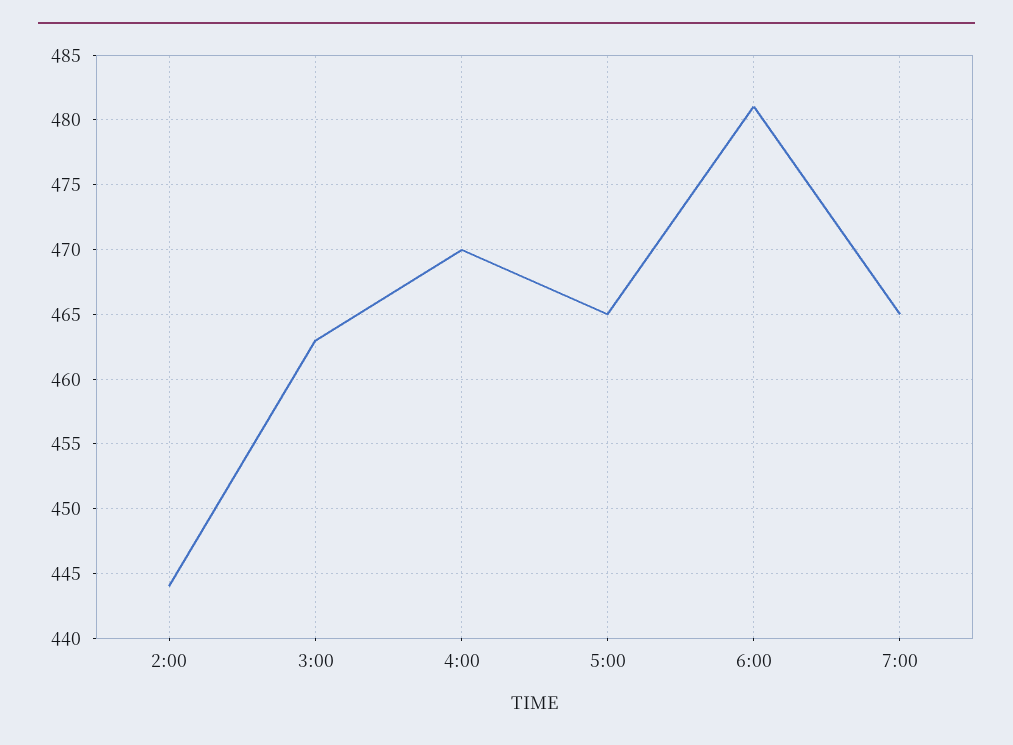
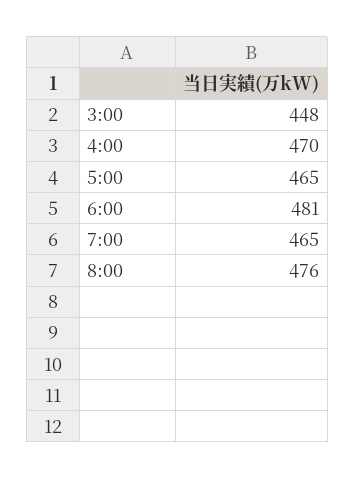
2:00: 444 -> none
3:00: 463 -> 448
8:00: none -> 476

